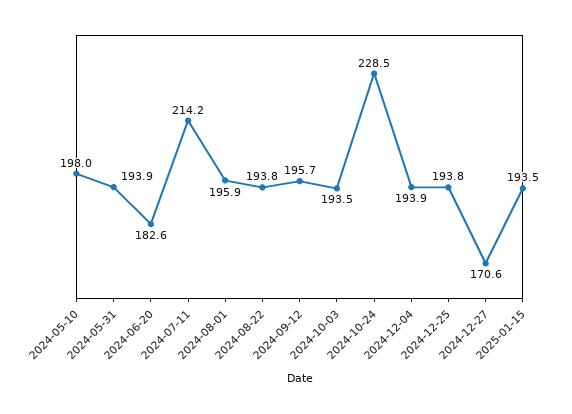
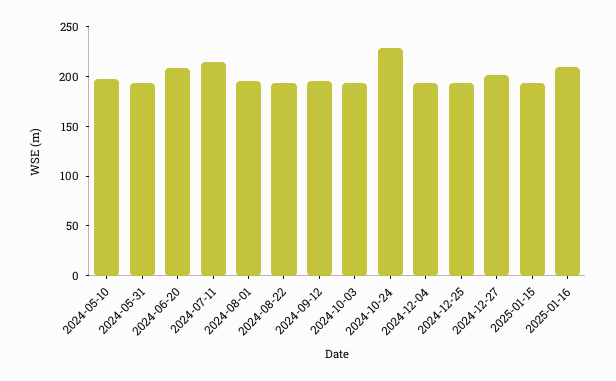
2024-06-20: 182.6 -> 210
2024-12-27: 170.6 -> 200
2025-01-16: none -> 210

